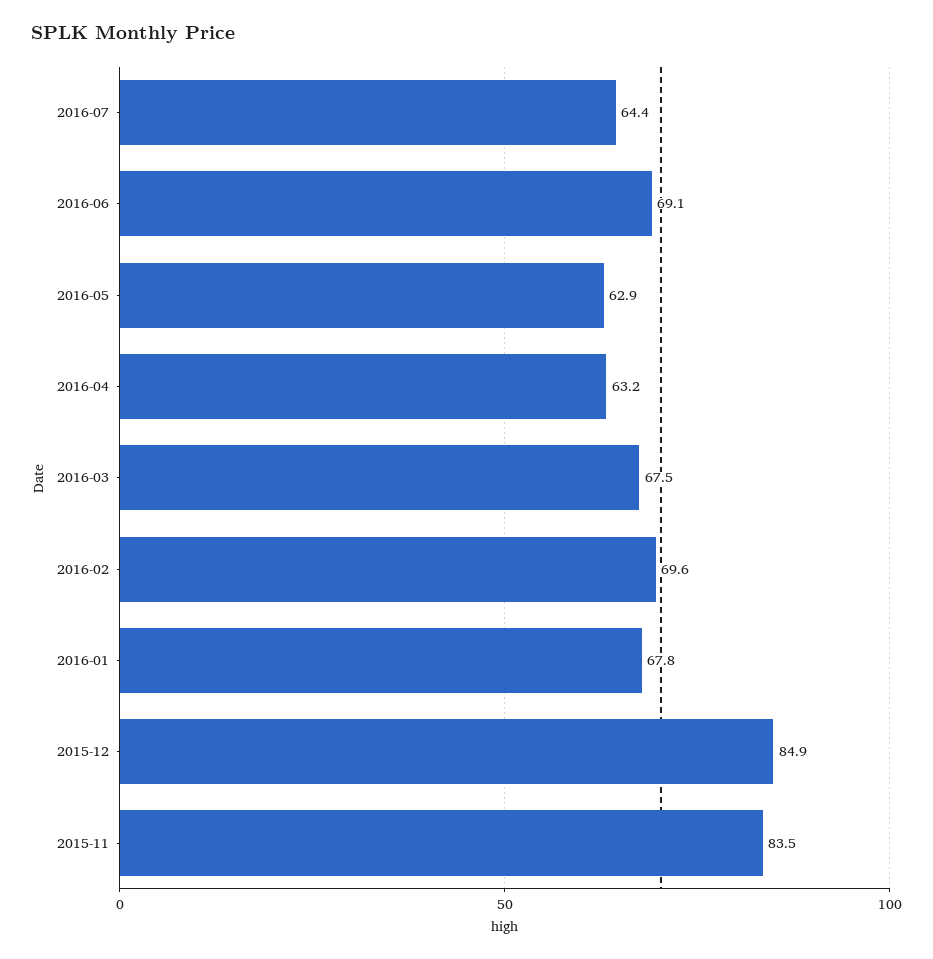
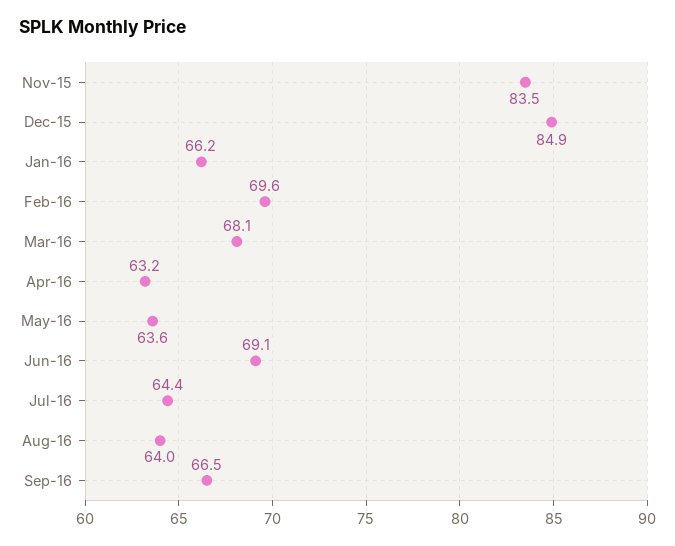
2016-05: 62.9 -> 63.6
2016-03: 67.5 -> 68.1
2016-01: 67.8 -> 66.2
Aug-16: none -> 64
Sep-16: none -> 66.5

